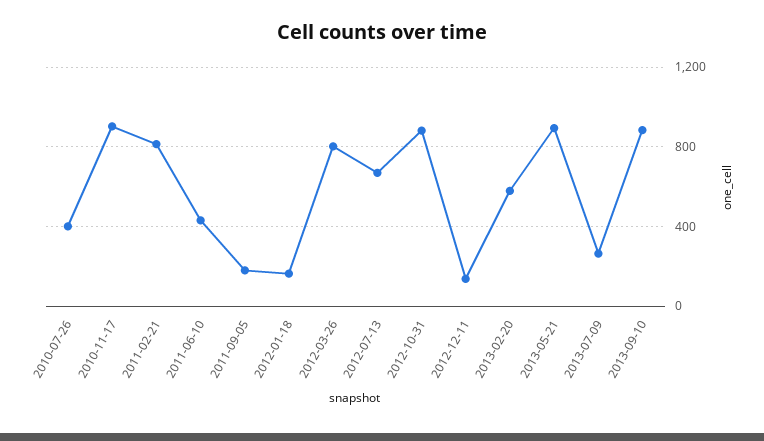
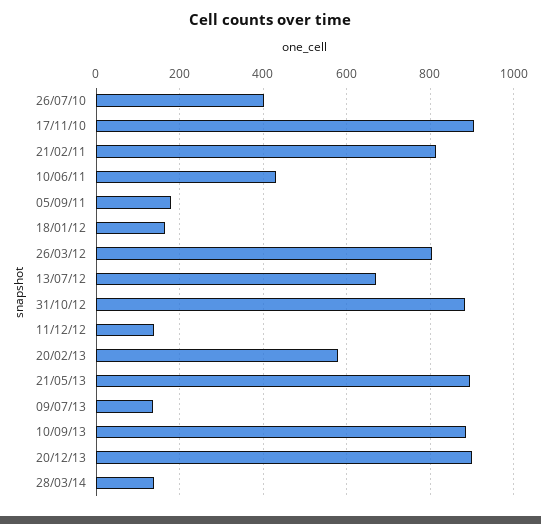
2013-07-09: 250 -> 140
20/12/13: none -> 900
28/03/14: none -> 140

